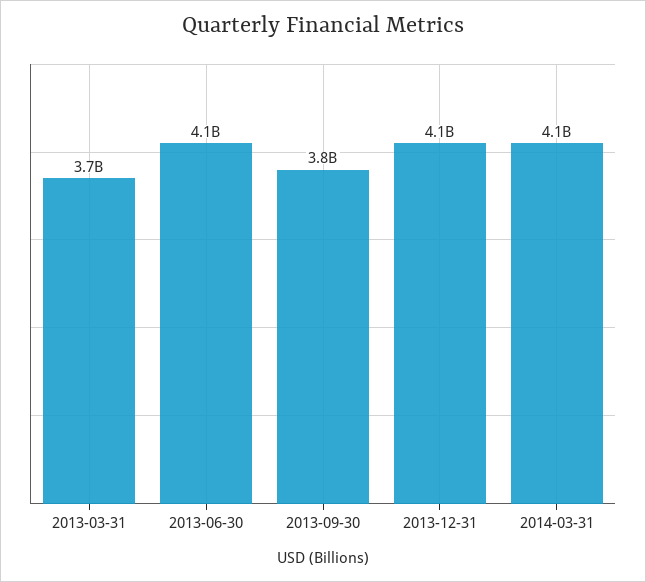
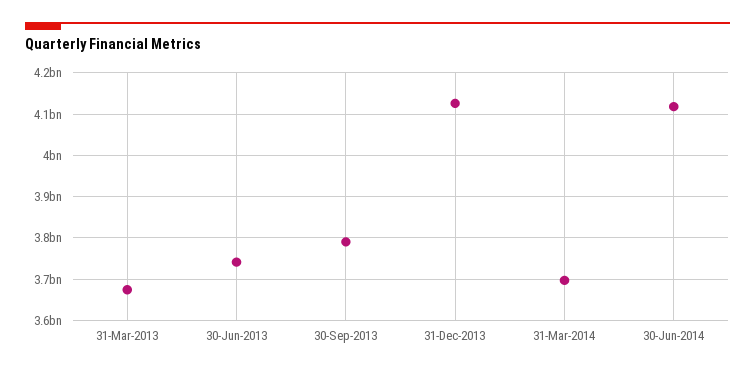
2013-06-30: 4100000000 -> 3740000000
2014-03-31: 4100000000 -> 3700000000
30-Jun-2014: none -> 4120000000

